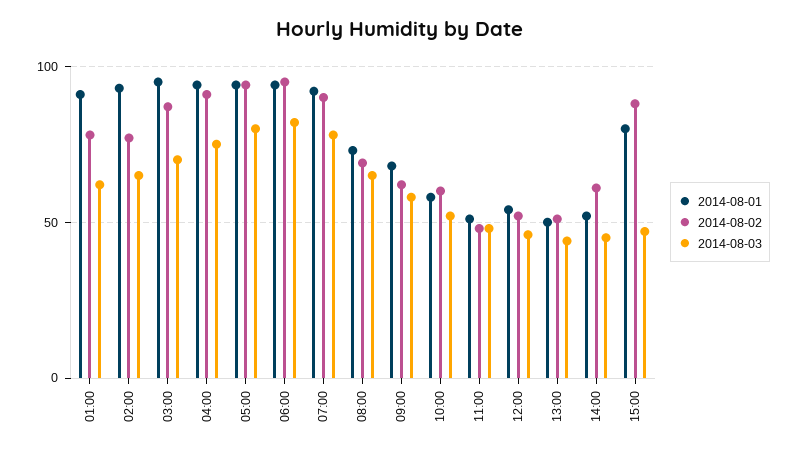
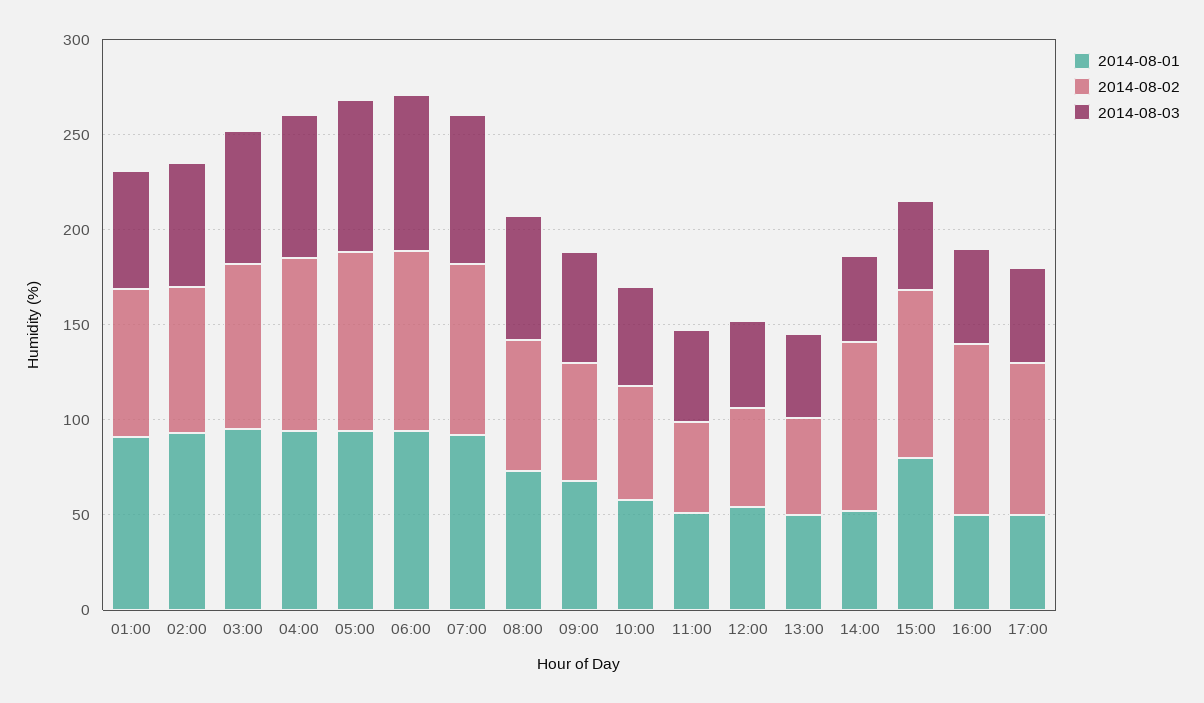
2014-08-02, 14:00: 60 -> 90
2014-08-01, 16:00: none -> 50
2014-08-02, 16:00: none -> 90
2014-08-03, 16:00: none -> 50
2014-08-01, 17:00: none -> 50
2014-08-02, 17:00: none -> 80
2014-08-03, 17:00: none -> 50

